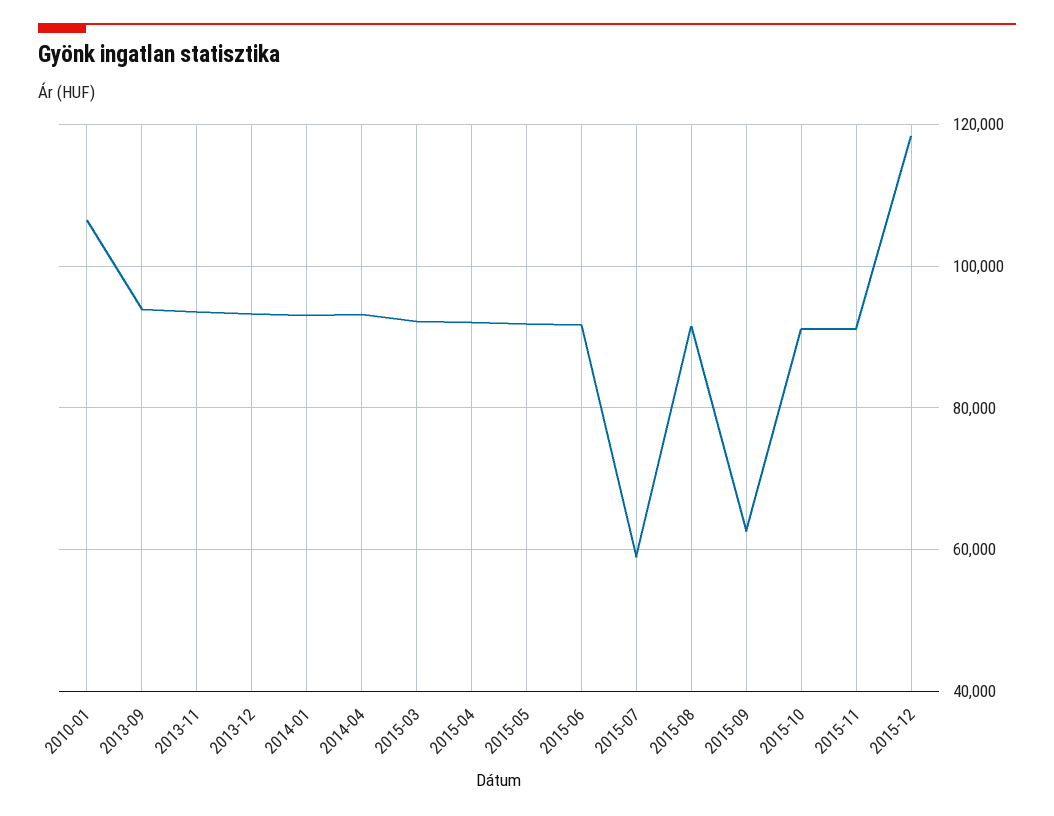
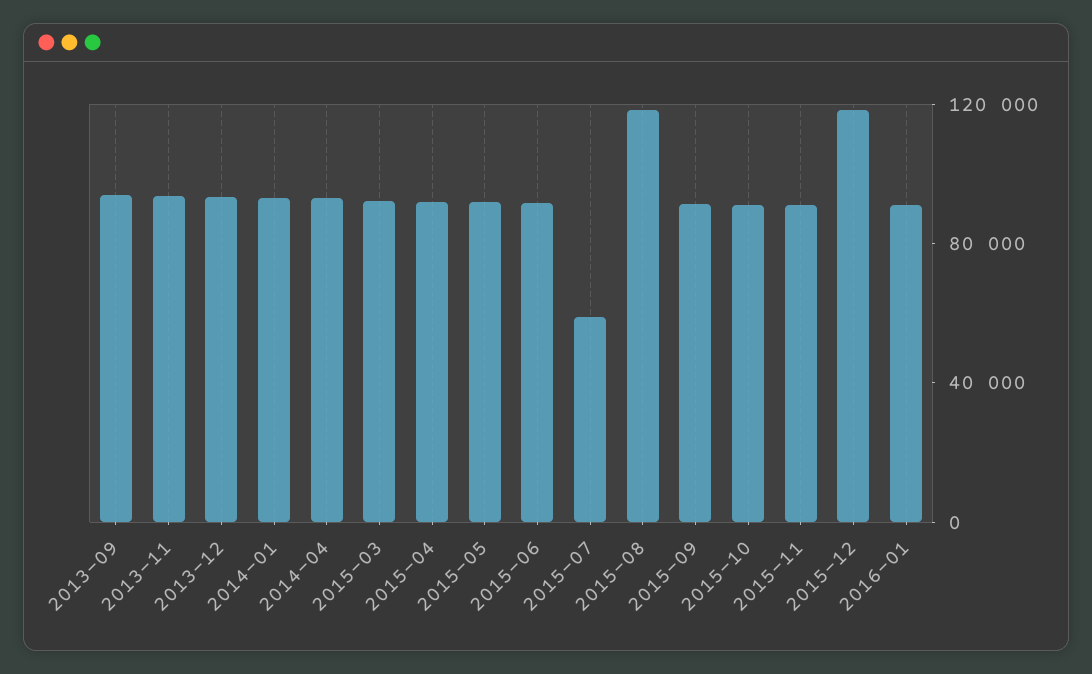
2010-01: 106000 -> none
2015-08: 92000 -> 120000
2015-09: 62000 -> 90000
2016-01: none -> 90000

